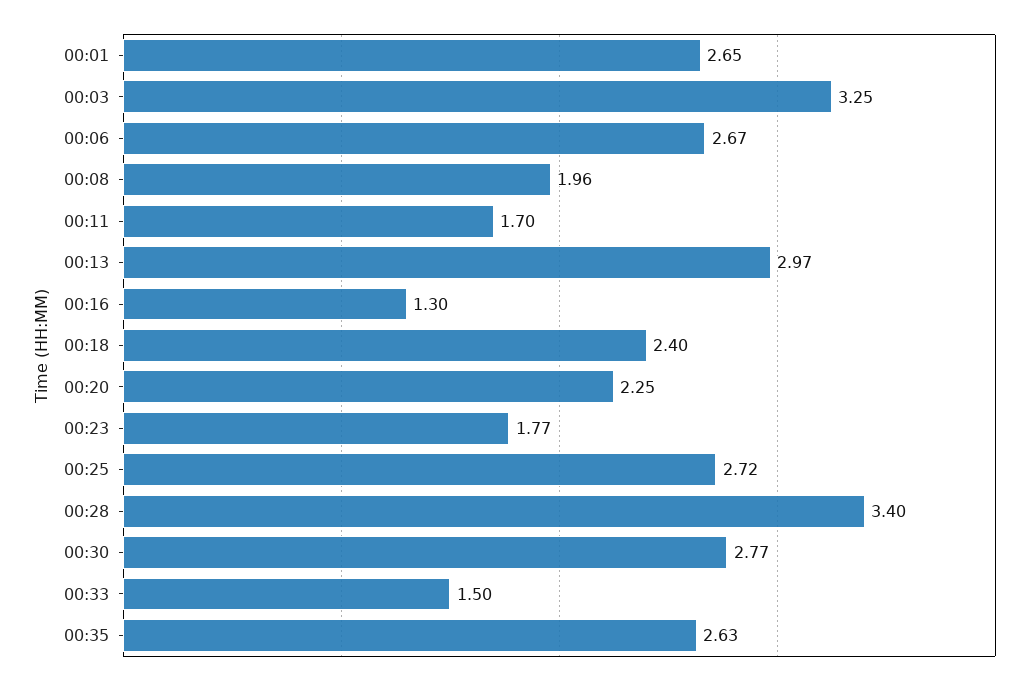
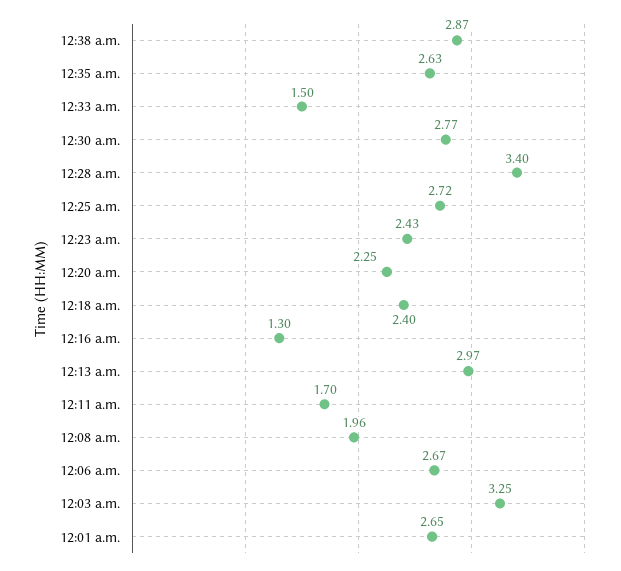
00:23: 1.77 -> 2.43
12:38 a.m.: none -> 2.87

